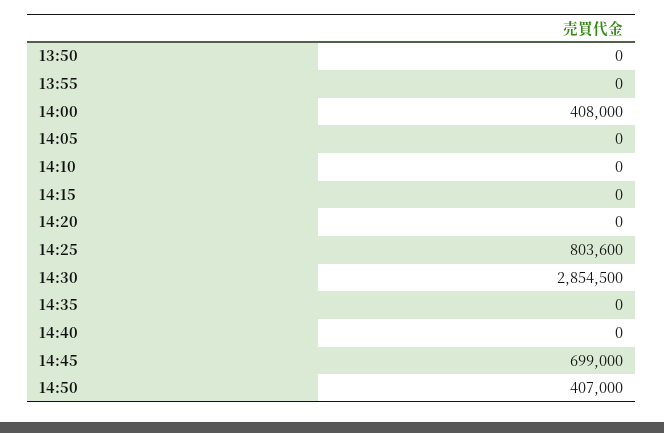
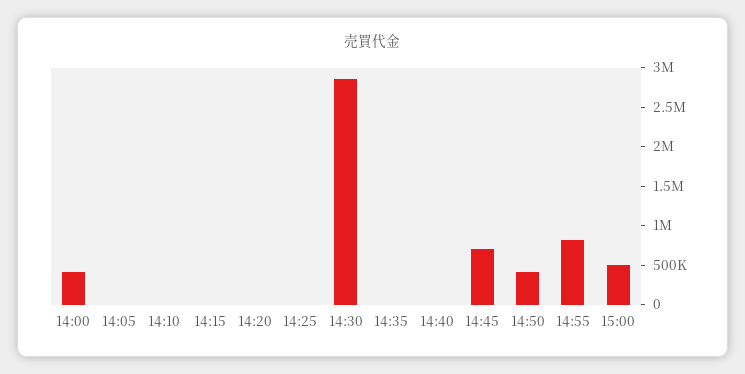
13:50: 0 -> none
13:55: 0 -> none
14:25: 803600 -> 0
14:55: none -> 750000
15:00: none -> 500000

